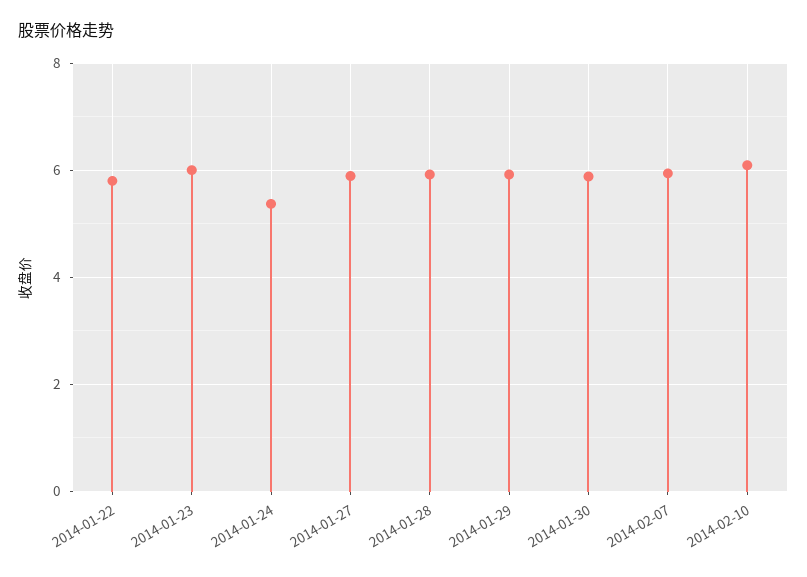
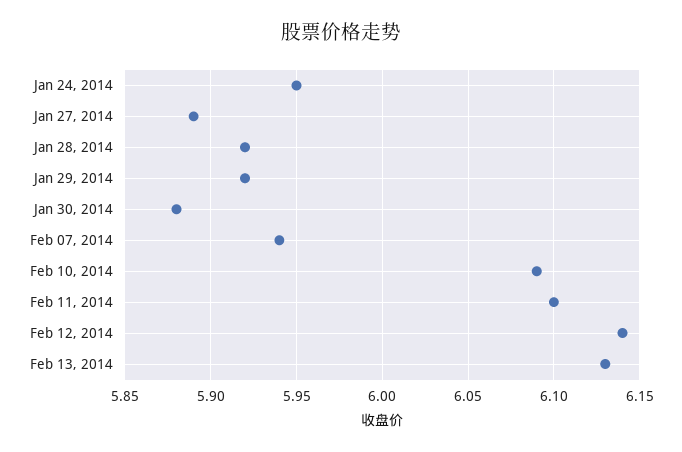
2014-01-22: 5.8 -> none
2014-01-23: 6 -> none
2014-01-24: 5.4 -> 5.95
Feb 11, 2014: none -> 6.1
Feb 12, 2014: none -> 6.14
Feb 13, 2014: none -> 6.13

